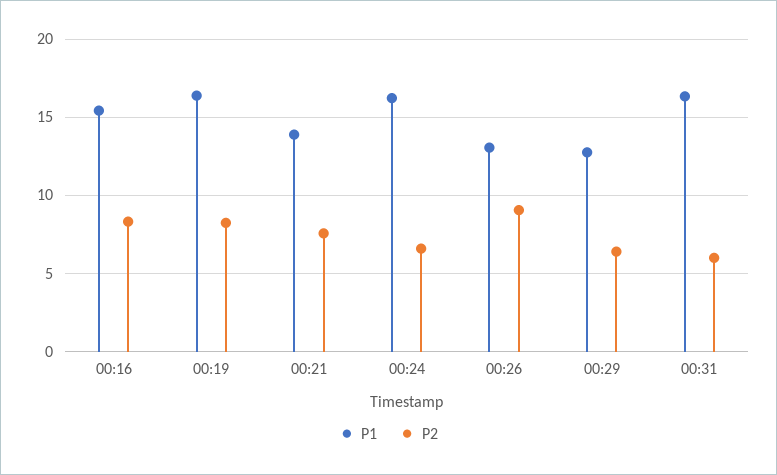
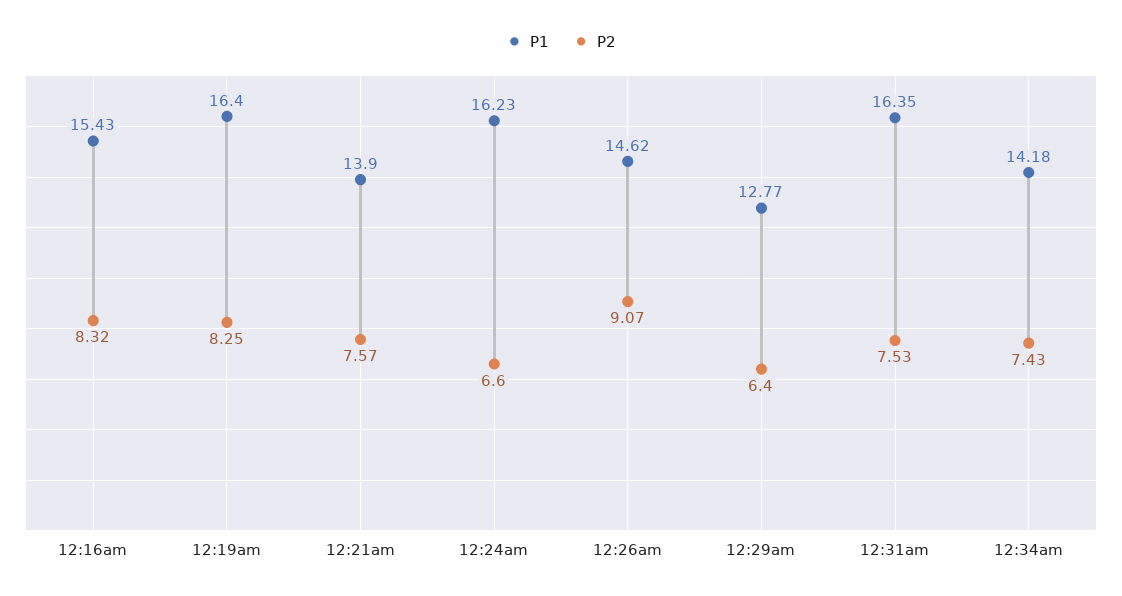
P1, 00:26: 13 -> 14.62
P2, 00:31: 6 -> 7.53
P1, 12:34am: none -> 14.18
P2, 12:34am: none -> 7.43

